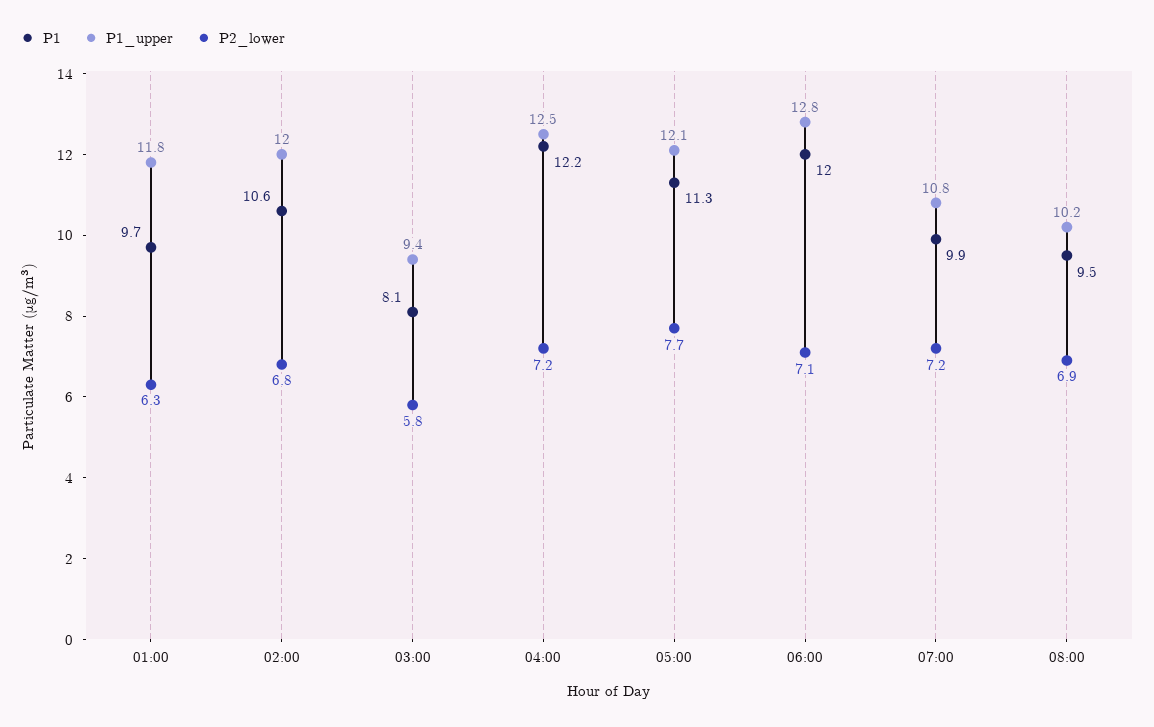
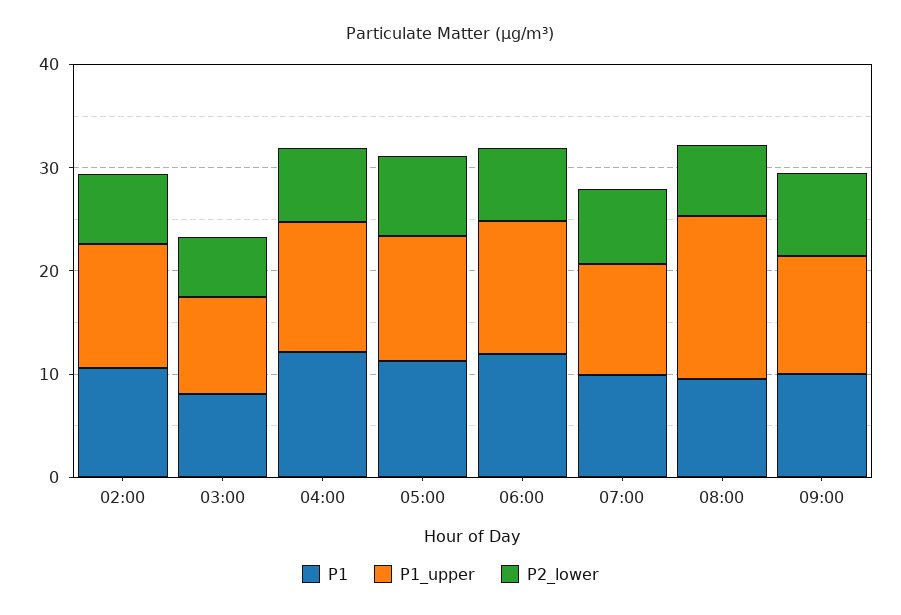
P1, 01:00: 9.7 -> none
P1_upper, 01:00: 11.8 -> none
P2_lower, 01:00: 6.3 -> none
P1_upper, 08:00: 10.2 -> 16
P1, 09:00: none -> 10
P1_upper, 09:00: none -> 12
P2_lower, 09:00: none -> 8

